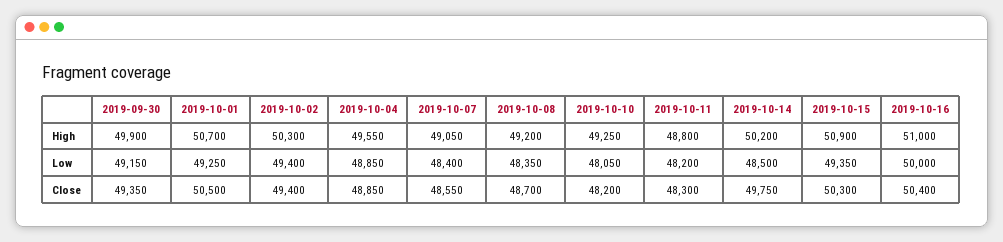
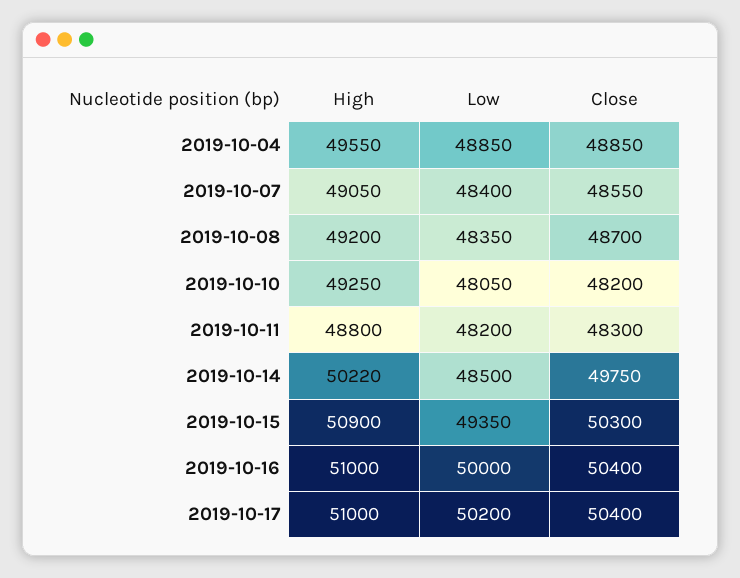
2019-09-30, High: 49900 -> none
2019-10-01, High: 50700 -> none
2019-10-02, High: 50300 -> none
2019-10-14, High: 50200 -> 50220
2019-09-30, Low: 49150 -> none
2019-10-01, Low: 49250 -> none
2019-10-02, Low: 49400 -> none
2019-09-30, Close: 49350 -> none
2019-10-01, Close: 50500 -> none
2019-10-02, Close: 49400 -> none
2019-10-17, High: none -> 51000
2019-10-17, Low: none -> 50200
2019-10-17, Close: none -> 50400

